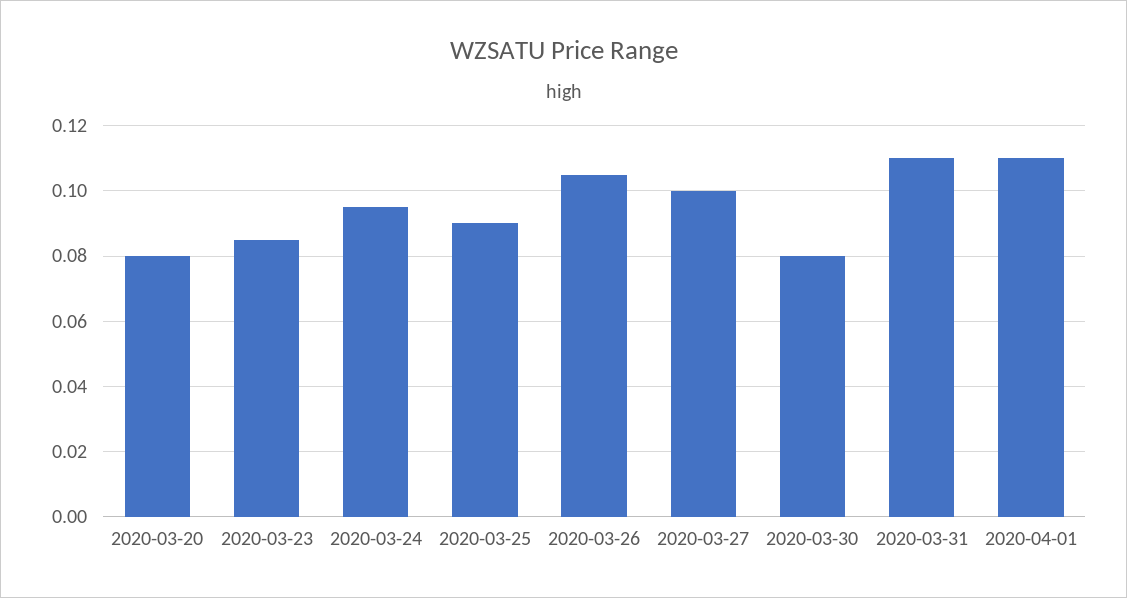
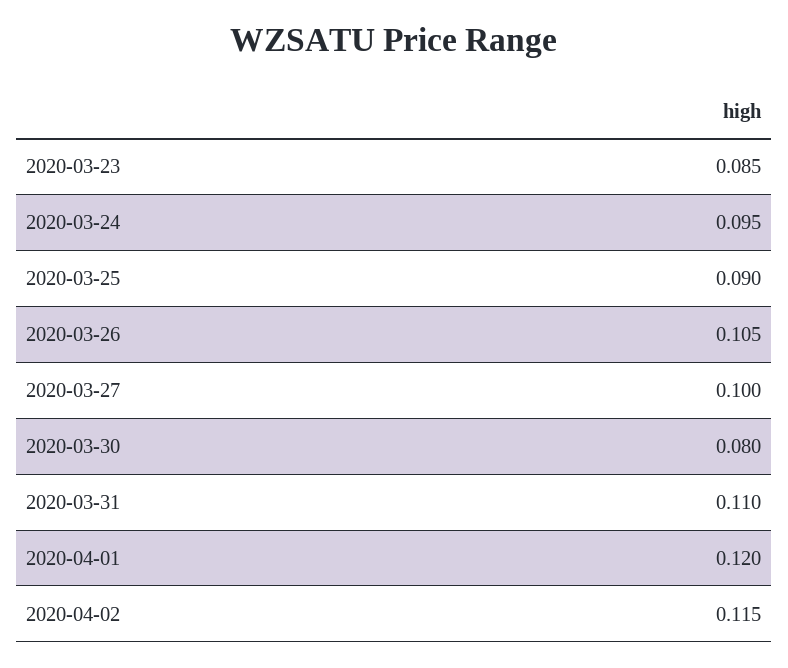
2020-03-20: 0.08 -> none
2020-04-01: 0.11 -> 0.12
2020-04-02: none -> 0.115

